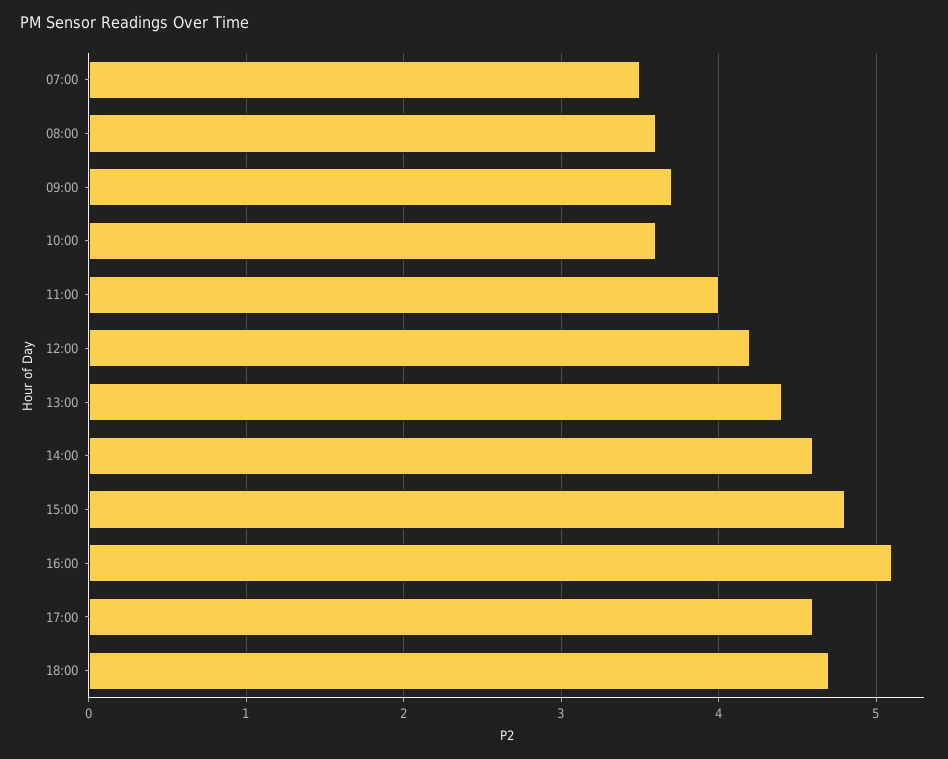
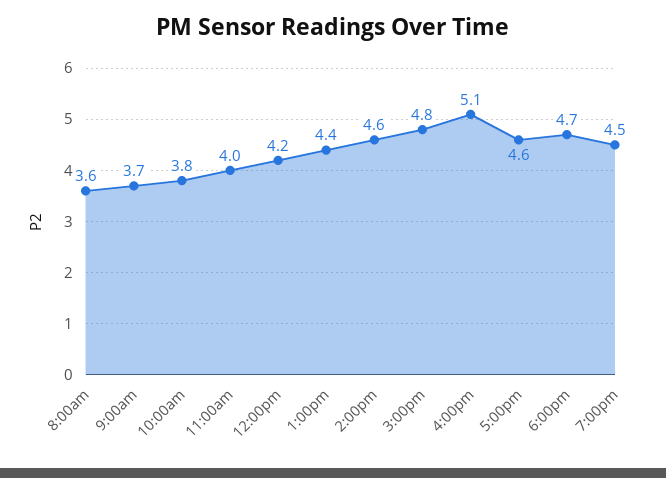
07:00: 3.5 -> none
10:00: 3.6 -> 3.8
7:00pm: none -> 4.5

